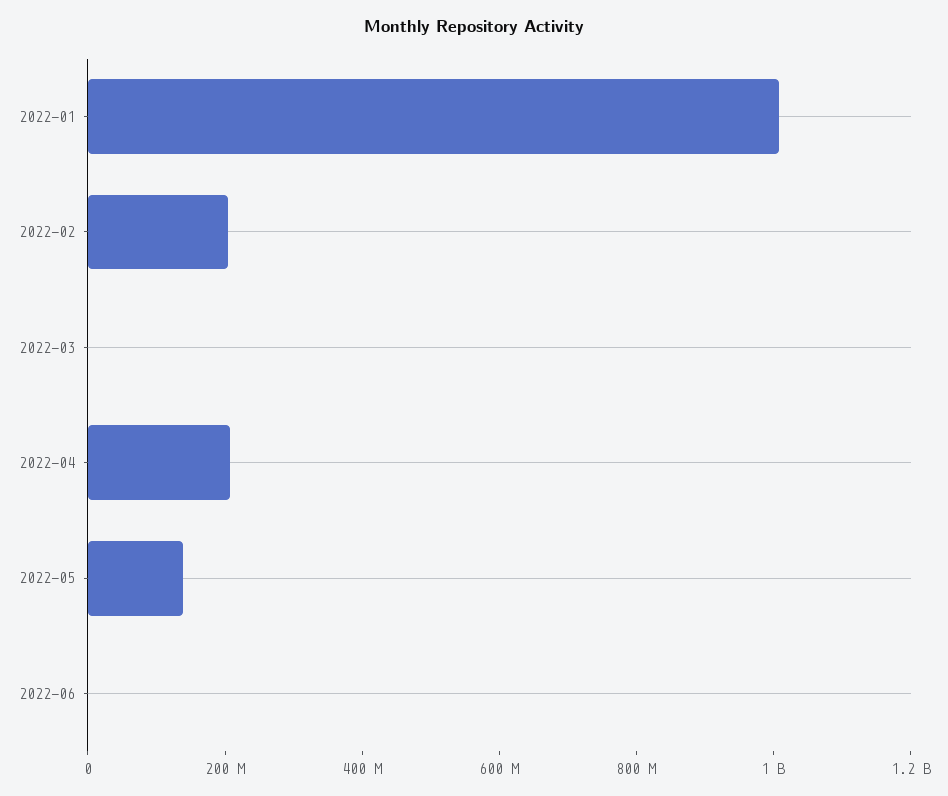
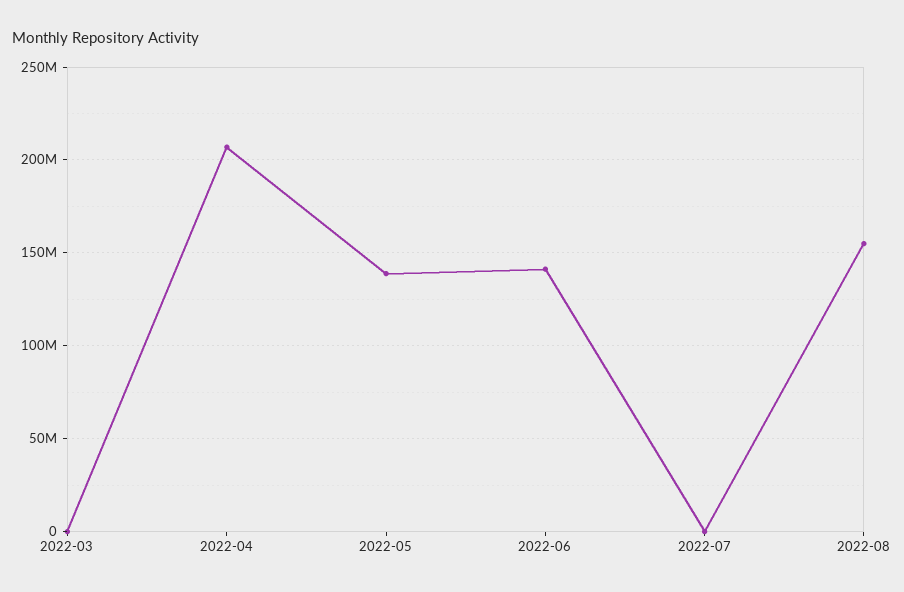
2022-01: 1000000000 -> none
2022-02: 200000000 -> none
2022-06: 0 -> 140000000
2022-07: none -> 0
2022-08: none -> 155000000

